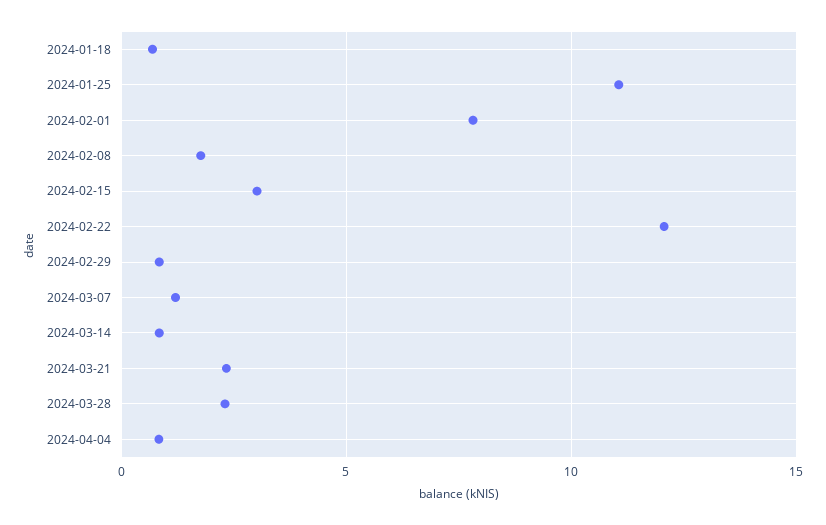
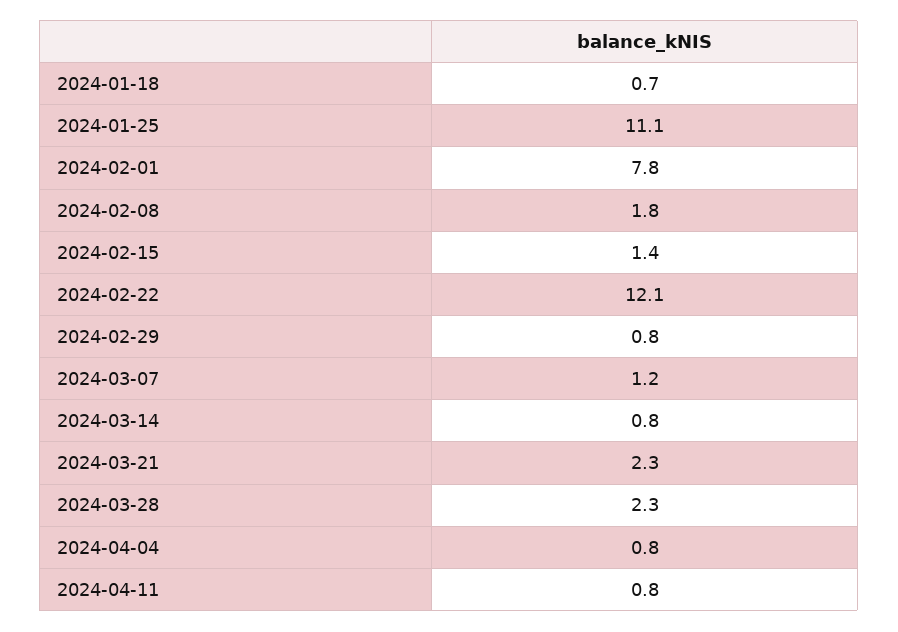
2024-02-15: 3 -> 1.4
2024-04-11: none -> 0.8

